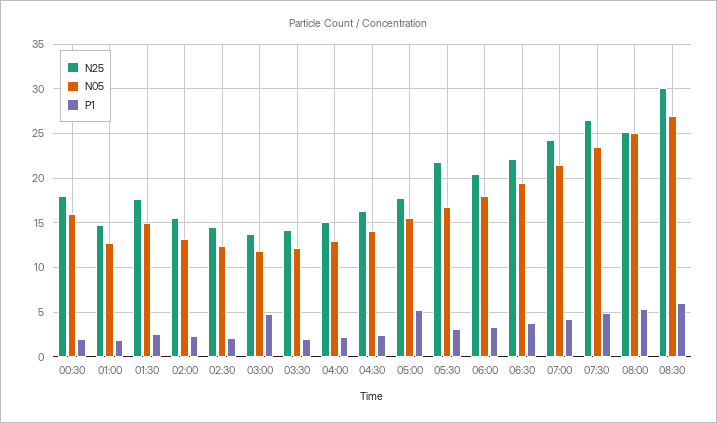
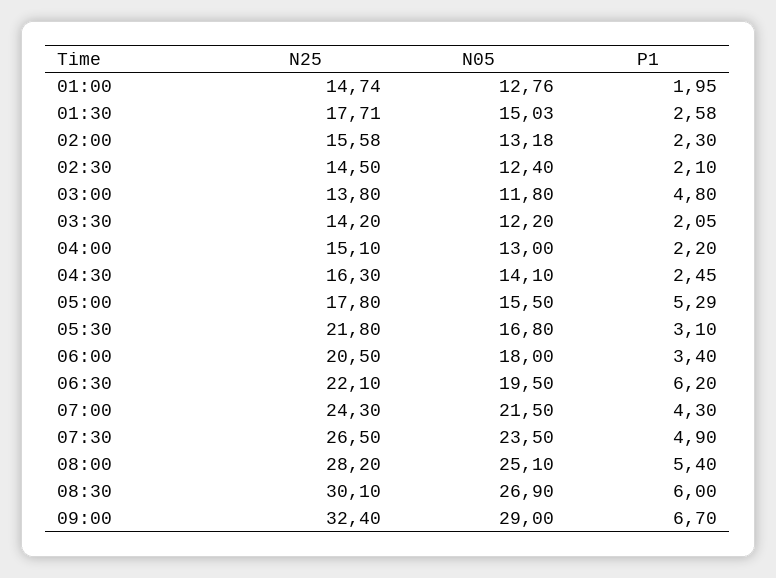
N25, 00:30: 18 -> none
N05, 00:30: 16 -> none
P1, 00:30: 2 -> none
P1, 06:30: 4 -> 6.2
N25, 08:00: 25 -> 28.2
N25, 09:00: none -> 32.4
N05, 09:00: none -> 29
P1, 09:00: none -> 6.7

